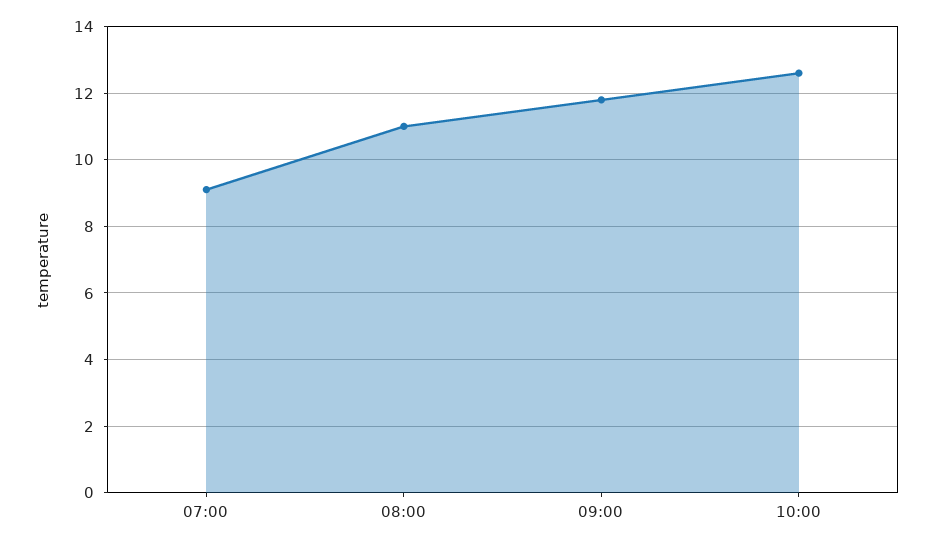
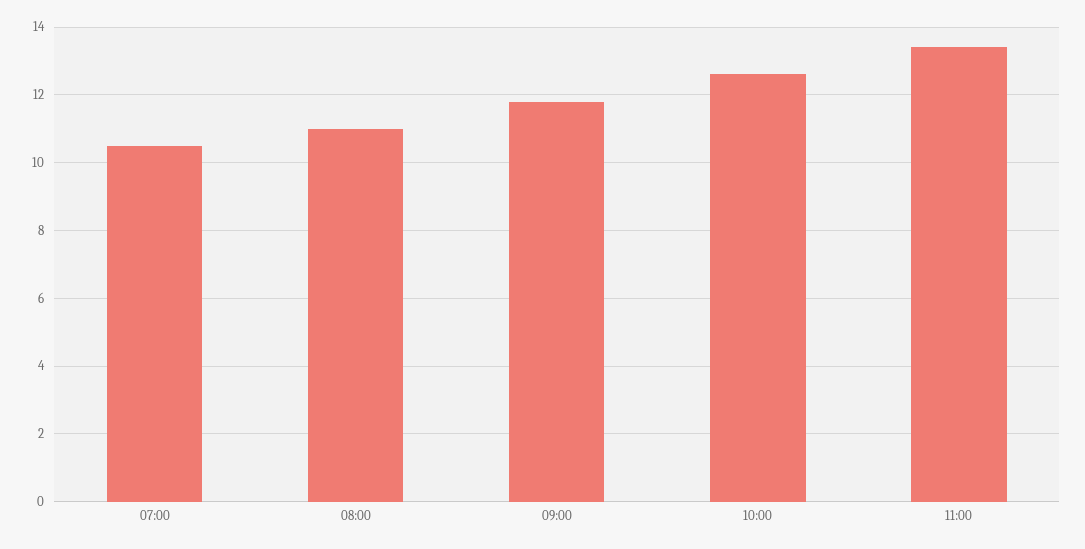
07:00: 9 -> 10.5
11:00: none -> 13.5

